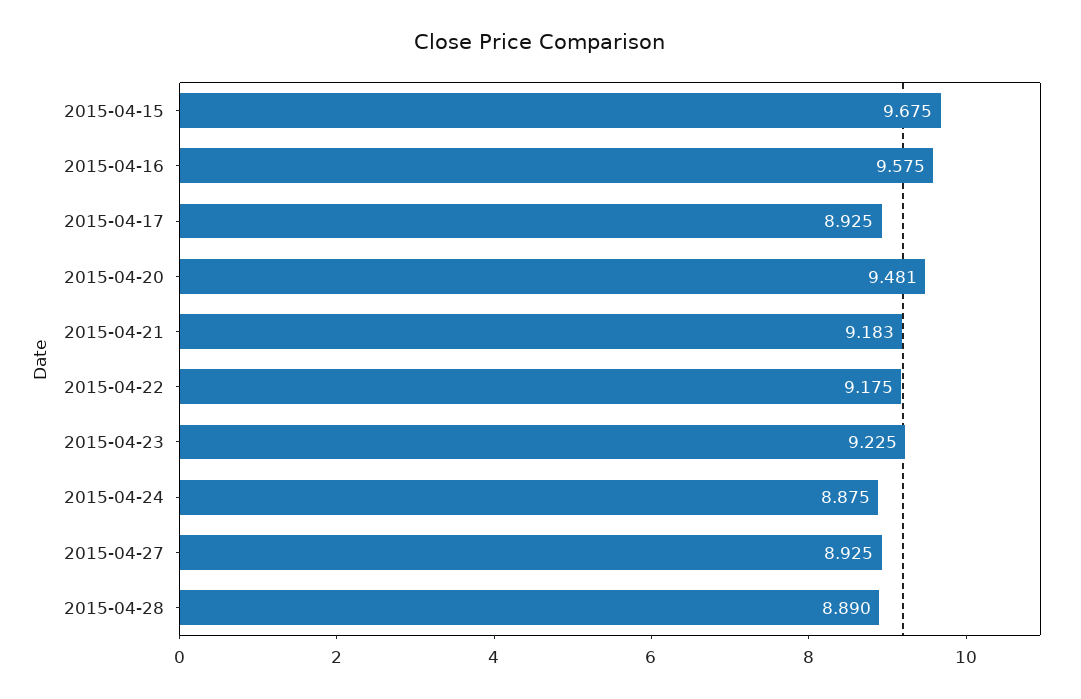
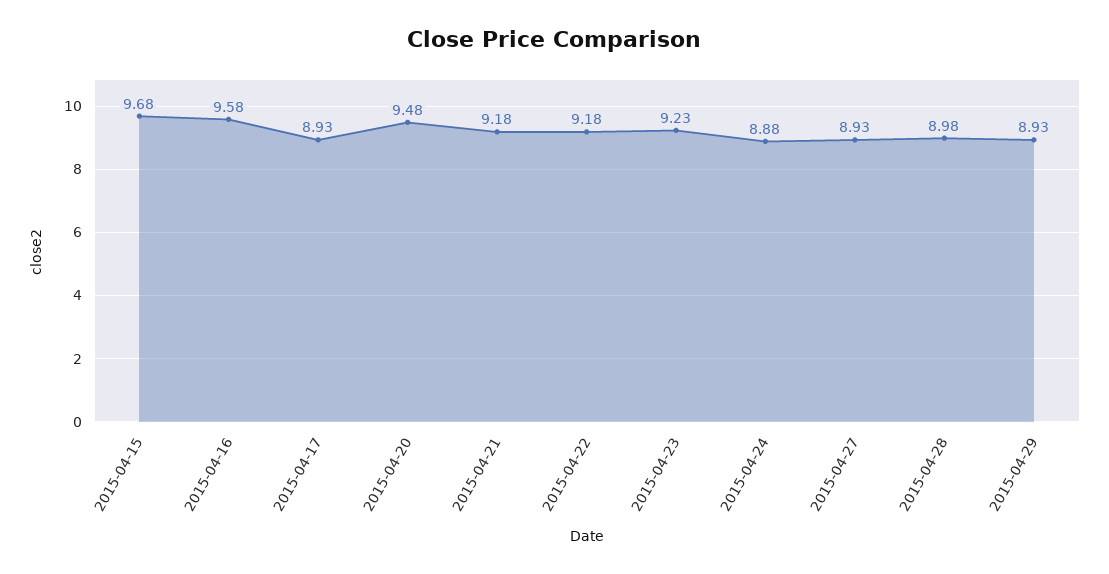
2015-04-28: 8.89 -> 8.98
2015-04-29: none -> 8.93

